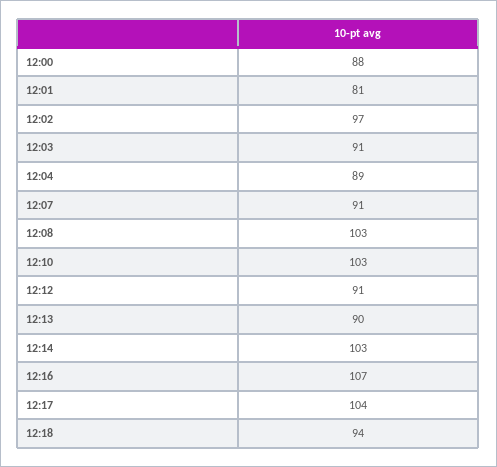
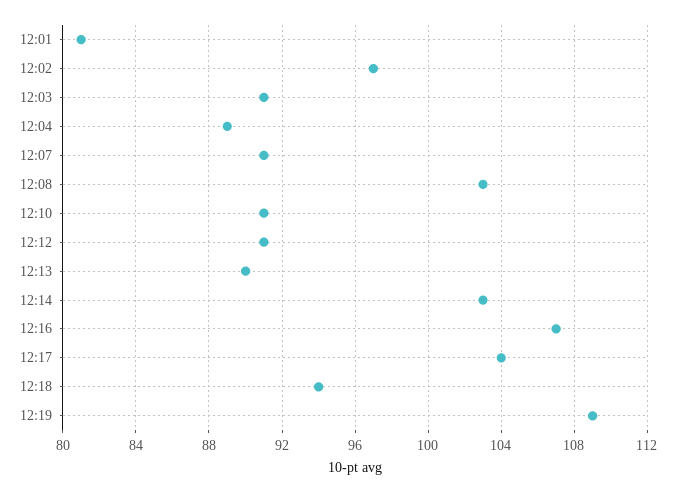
12:00: 88 -> none
12:10: 103 -> 91
12:19: none -> 109

